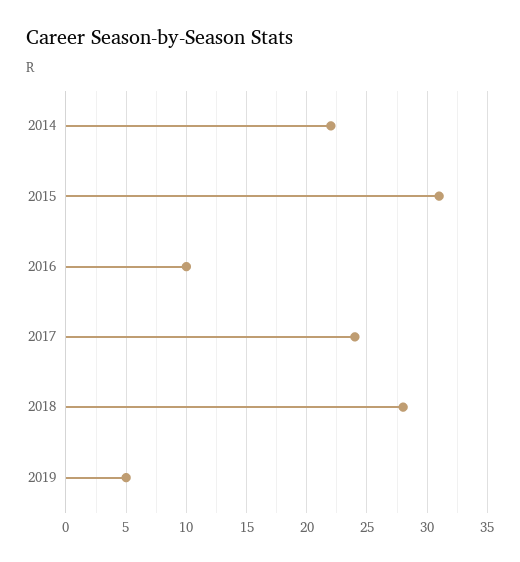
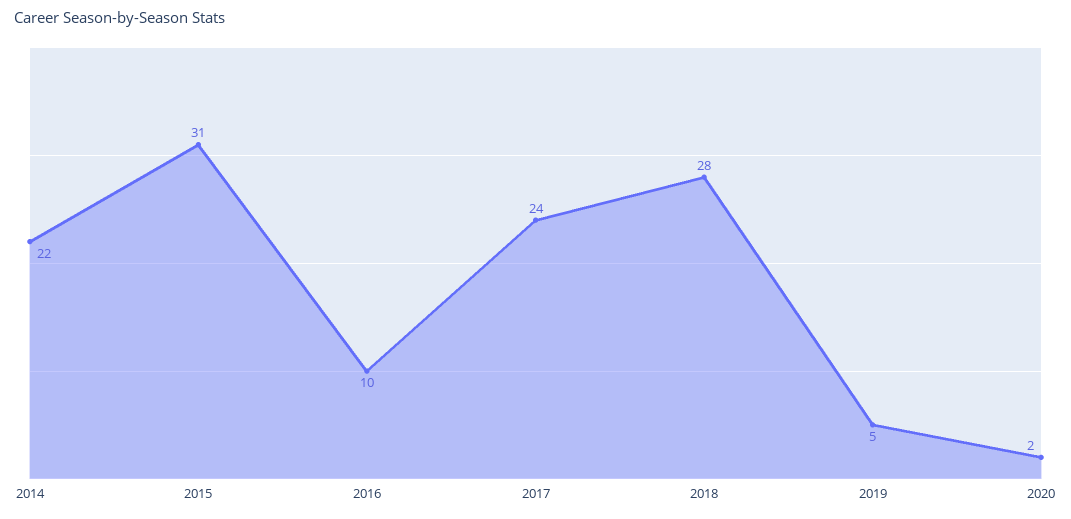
2020: none -> 2

